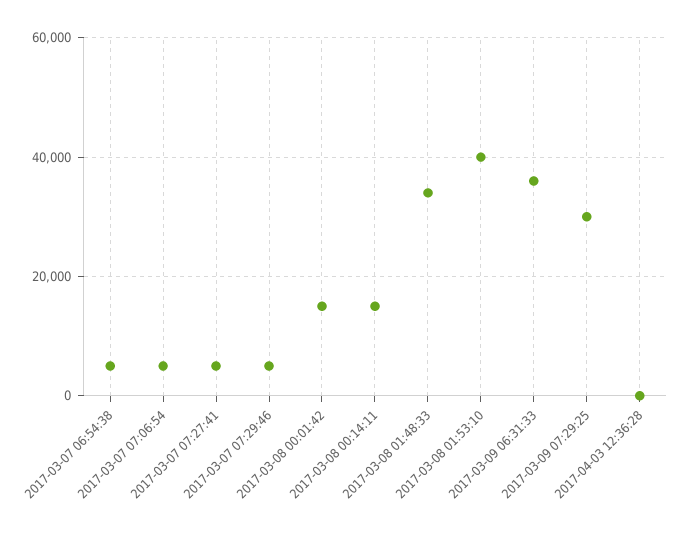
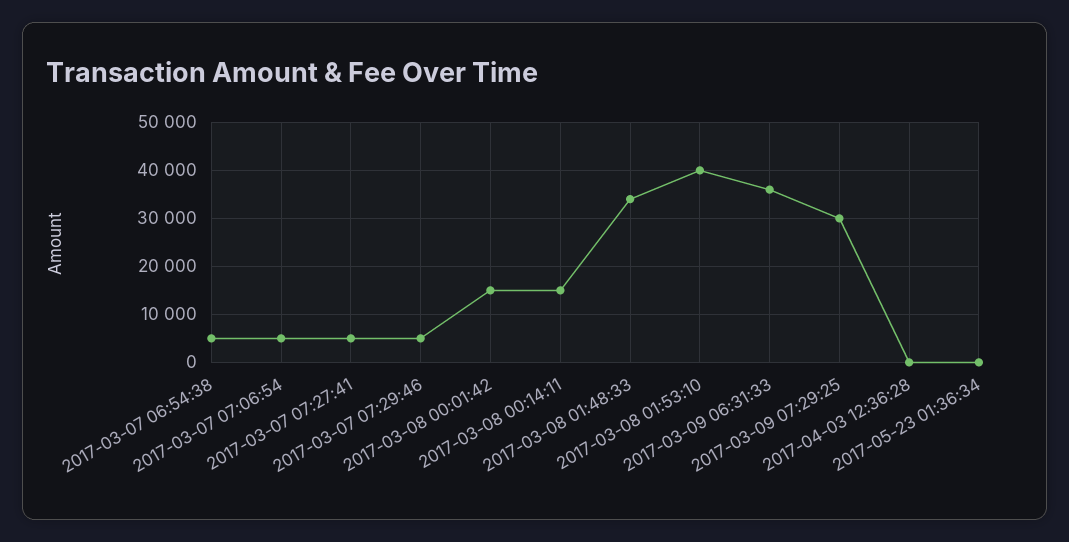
2017-05-23 01:36:34: none -> 0

